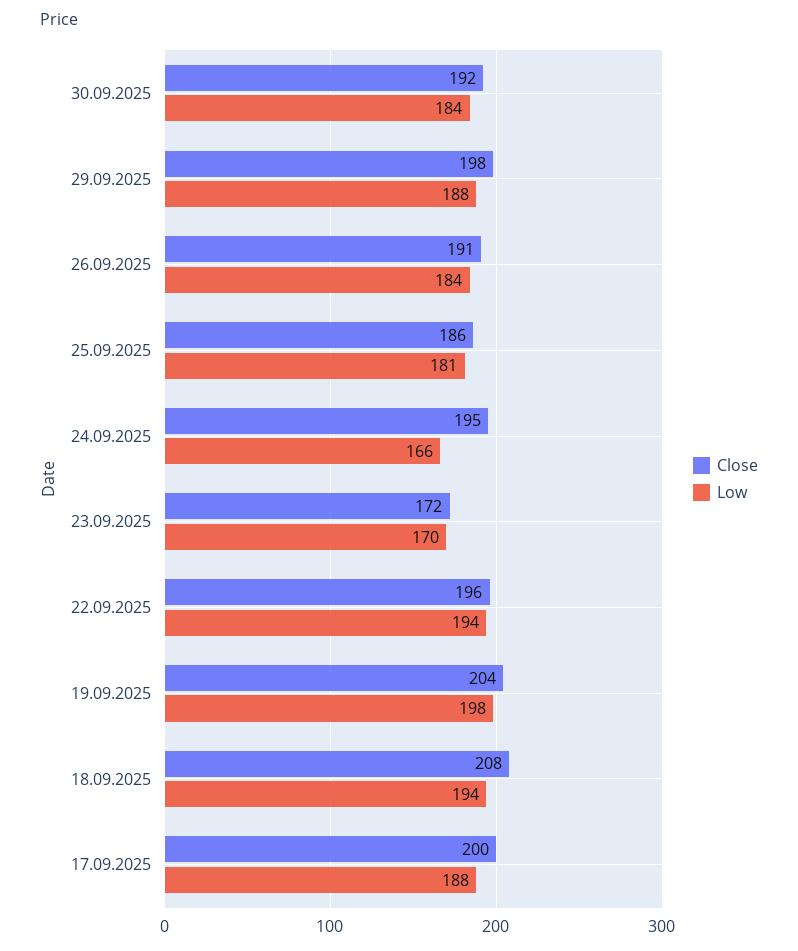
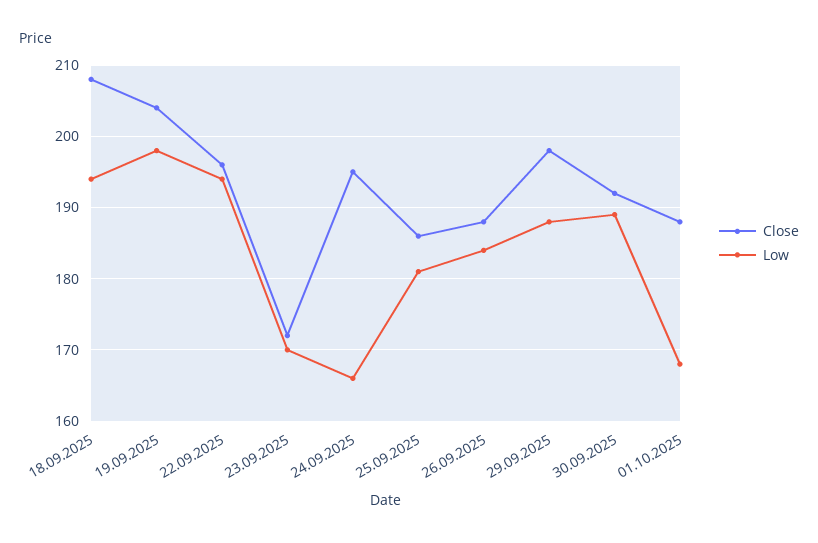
Low, 30.09.2025: 184 -> 189
Close, 26.09.2025: 191 -> 188
Close, 17.09.2025: 200 -> none
Low, 17.09.2025: 188 -> none
Close, 01.10.2025: none -> 188
Low, 01.10.2025: none -> 168

